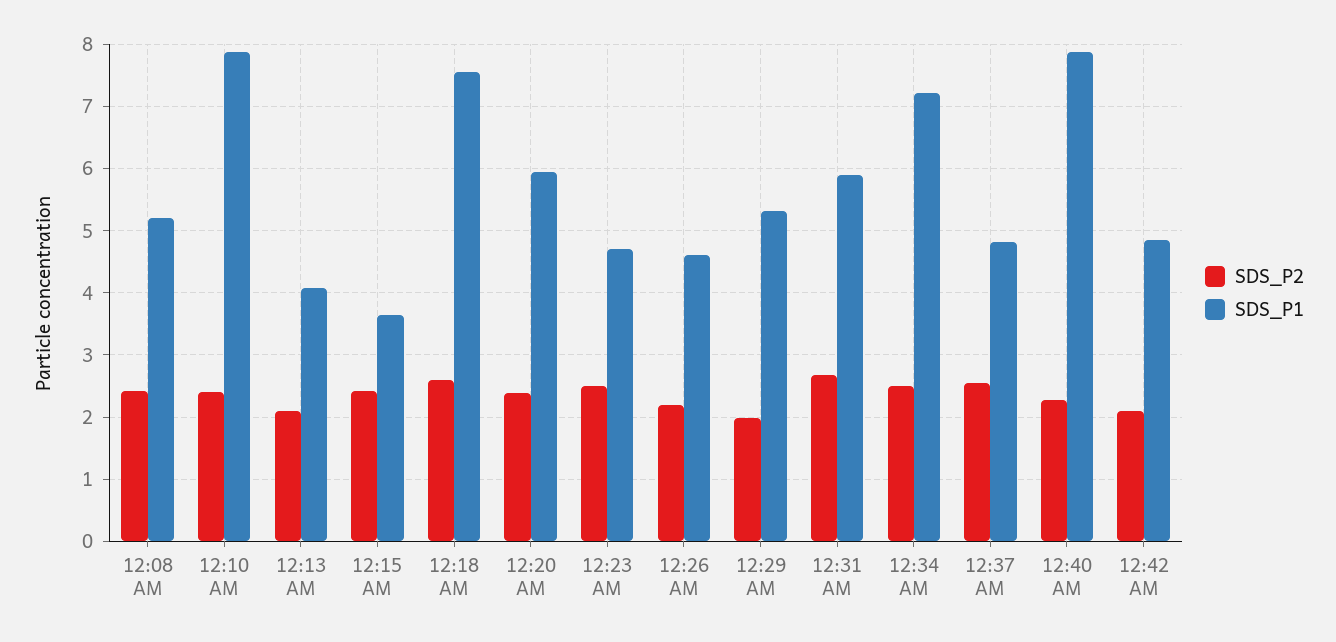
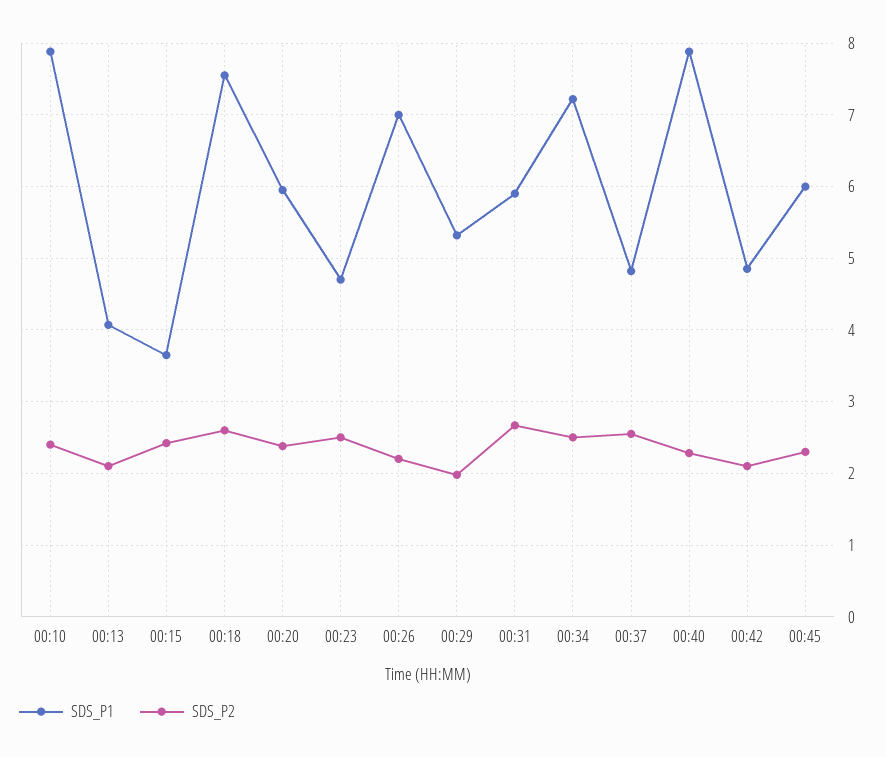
SDS_P2, 12:08 AM: 2.4 -> none
SDS_P1, 12:08 AM: 5.2 -> none
SDS_P1, 12:26 AM: 4.6 -> 7
SDS_P1, 00:45: none -> 6
SDS_P2, 00:45: none -> 2.3

